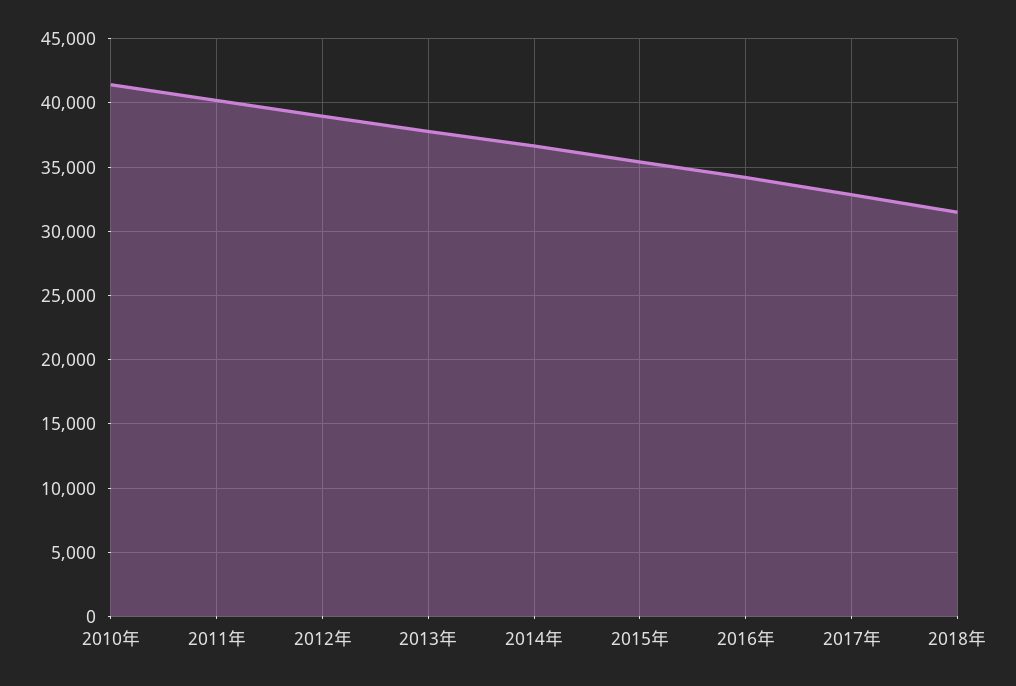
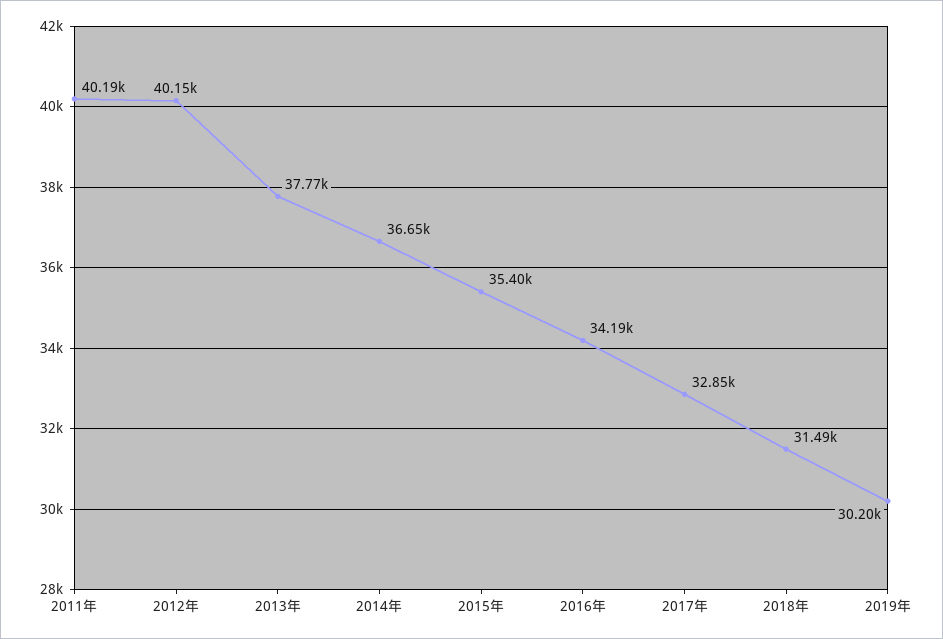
2010年: 41500 -> none
2012年: 39000 -> 40150
2019年: none -> 30200

